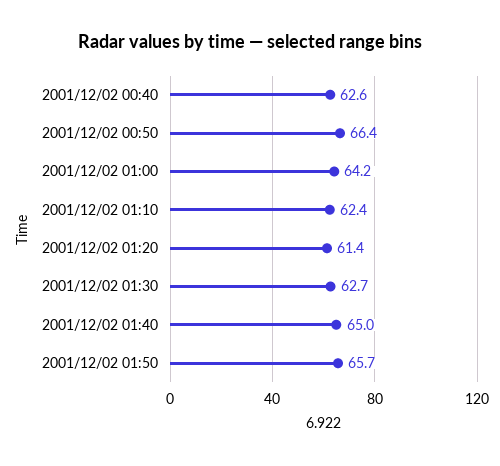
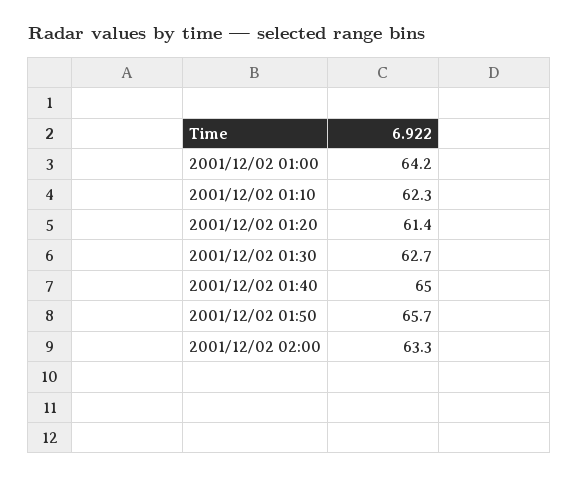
2001/12/02 00:40: 62.6 -> none
2001/12/02 00:50: 66.4 -> none
2001/12/02 01:10: 62.4 -> 62.3
2001/12/02 02:00: none -> 63.3

